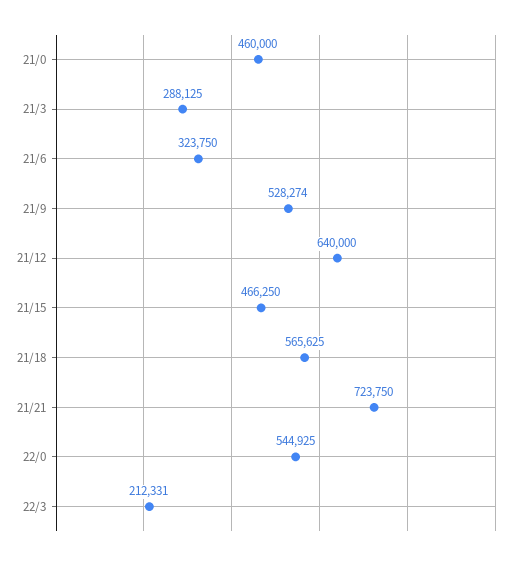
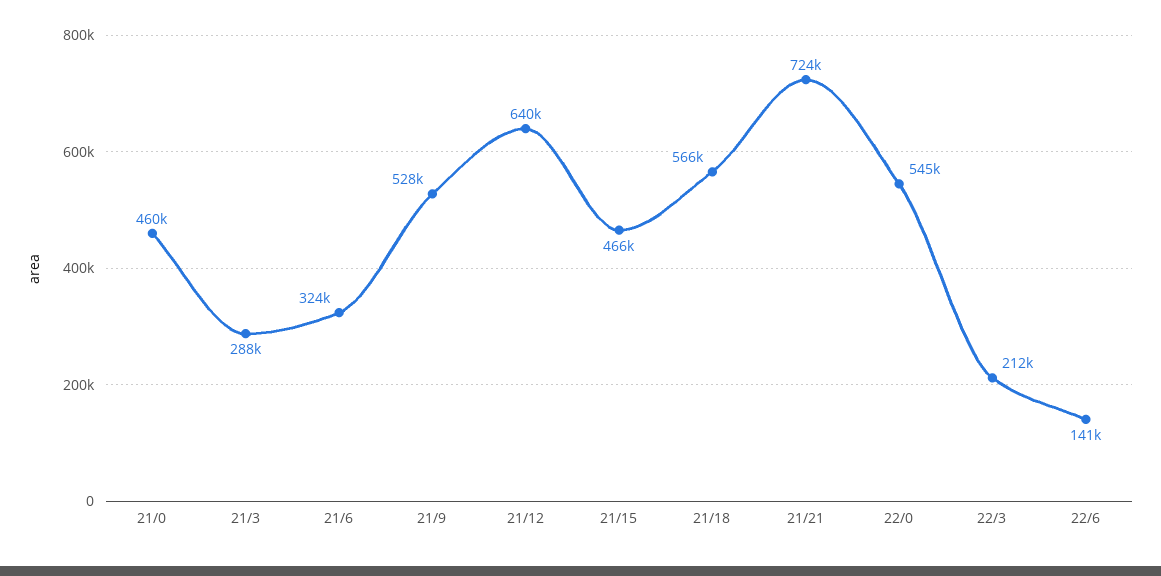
22/6: none -> 141000

